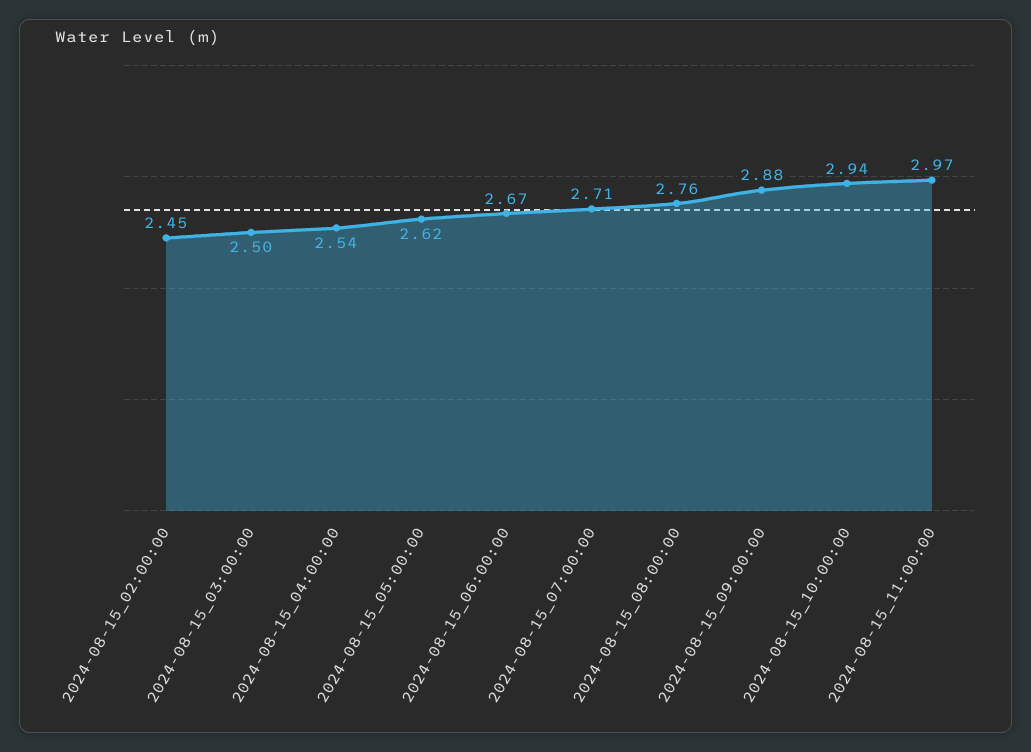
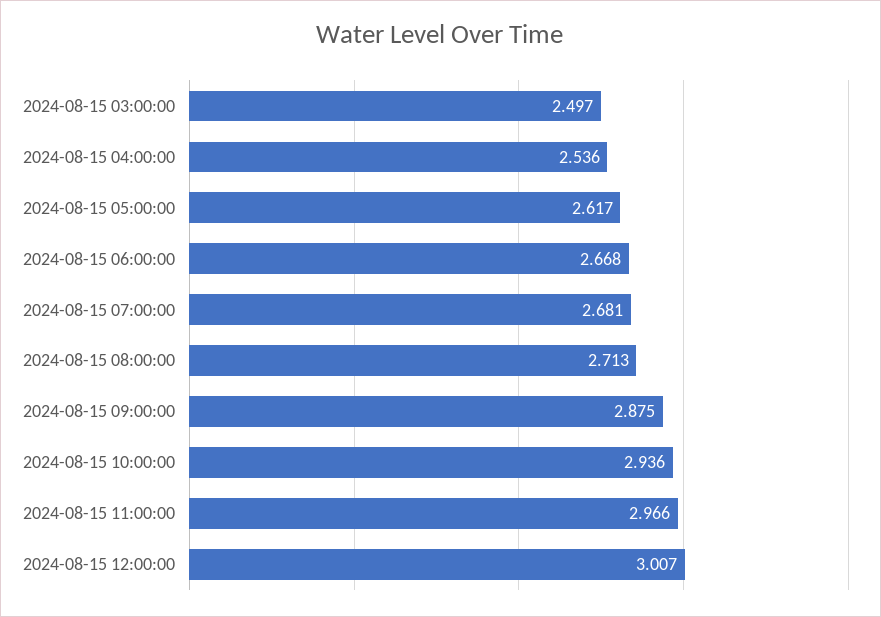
2024-08-15_02:00:00: 2.45 -> none
2024-08-15_07:00:00: 2.71 -> 2.681
2024-08-15_08:00:00: 2.76 -> 2.713
2024-08-15 12:00:00: none -> 3.007

